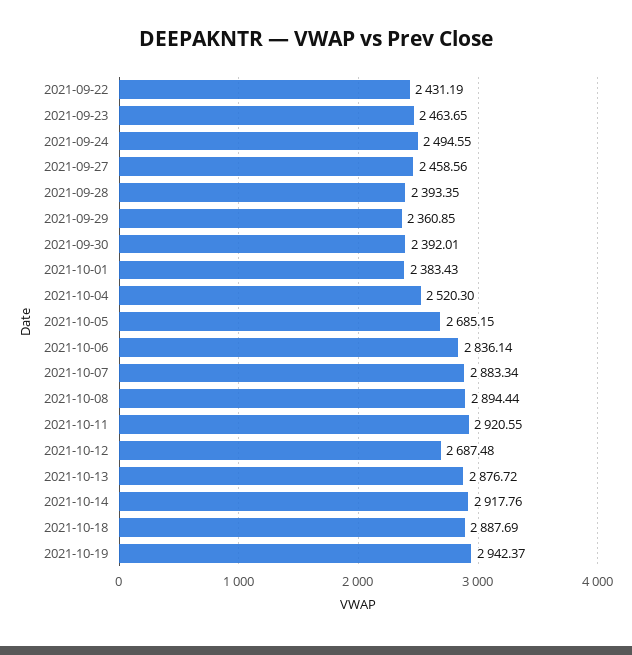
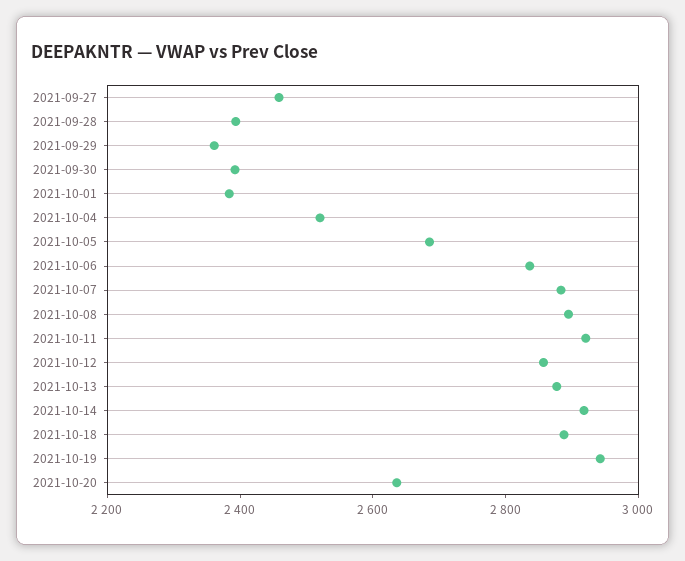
2021-09-22: 2431.19 -> none
2021-09-23: 2463.65 -> none
2021-09-24: 2494.55 -> none
2021-10-12: 2687.48 -> 2850
2021-10-20: none -> 2650

